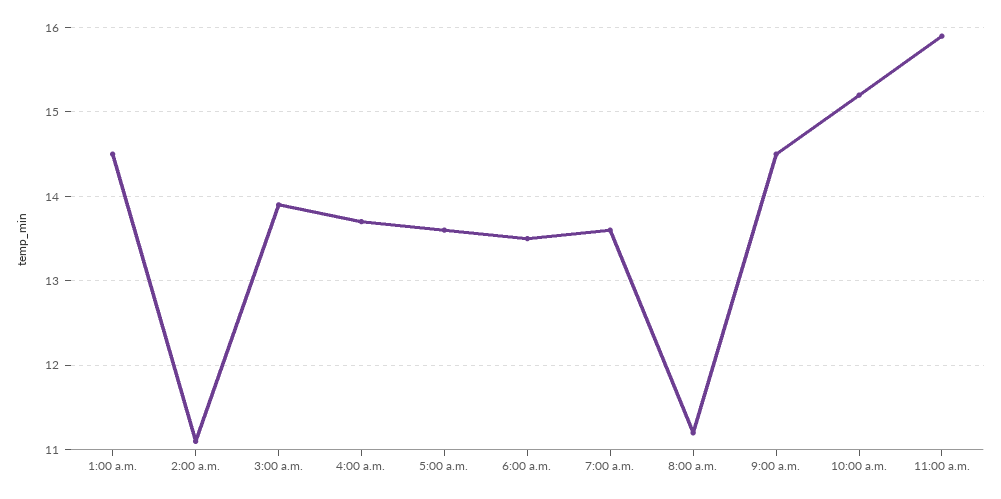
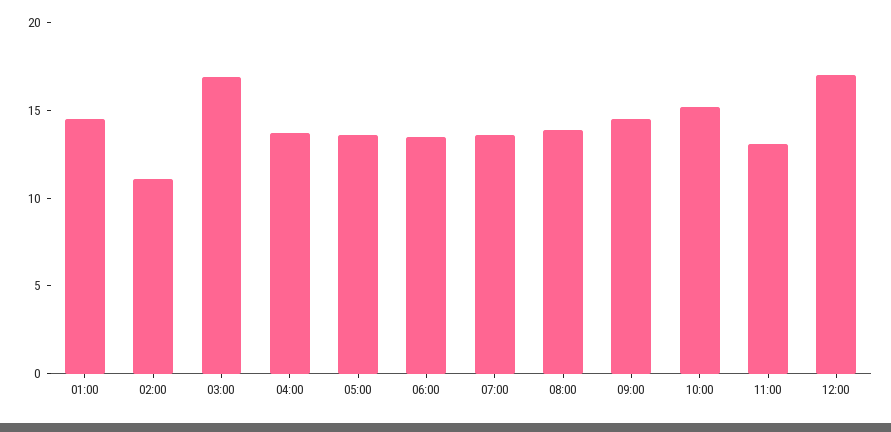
3:00 a.m.: 13.9 -> 17
8:00 a.m.: 11.2 -> 14
11:00 a.m.: 15.9 -> 13
12:00: none -> 17

